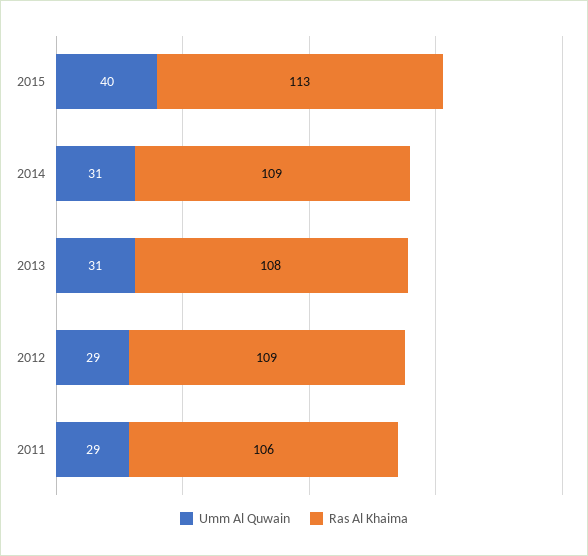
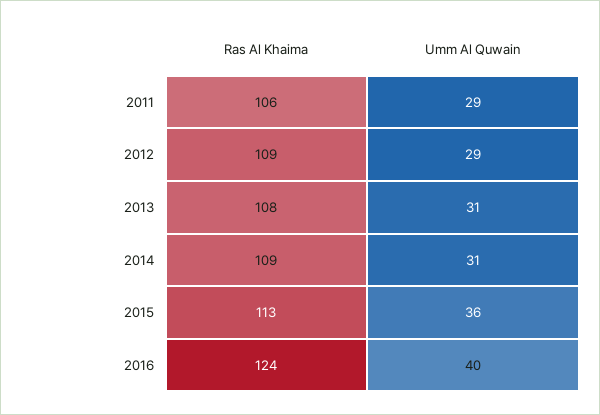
Umm Al Quwain, 2015: 40 -> 36
Ras Al Khaima, 2016: none -> 124
Umm Al Quwain, 2016: none -> 40

